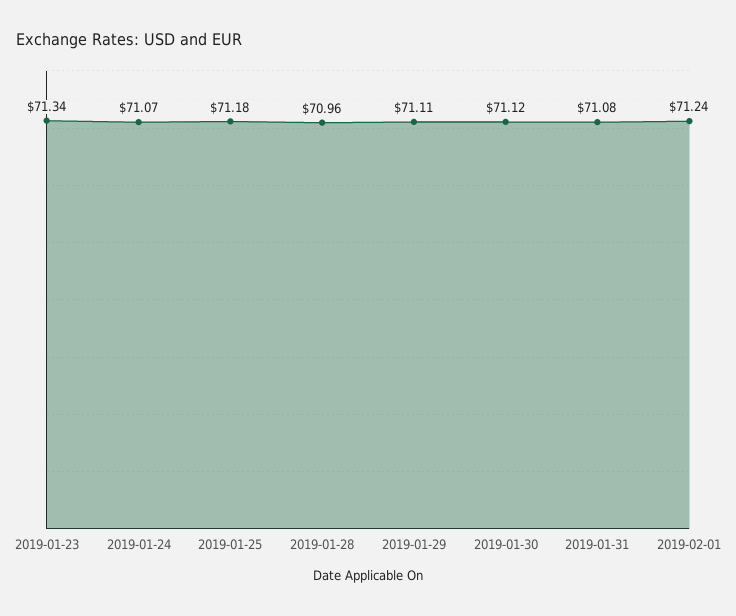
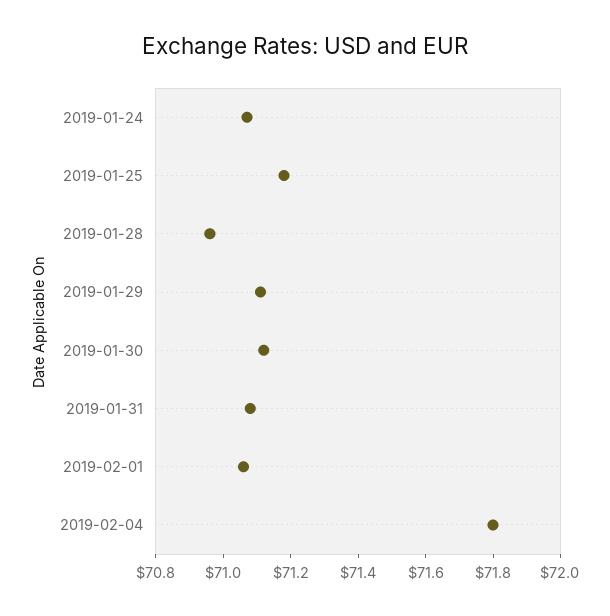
2019-01-23: 71.34 -> none
2019-02-01: 71.24 -> 71.05
2019-02-04: none -> 71.8

